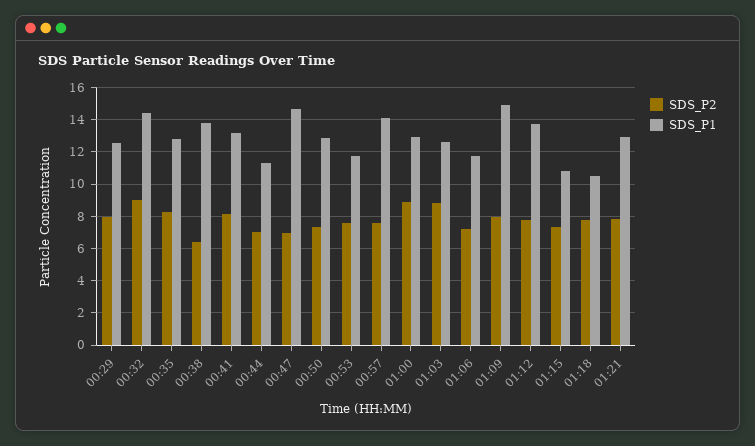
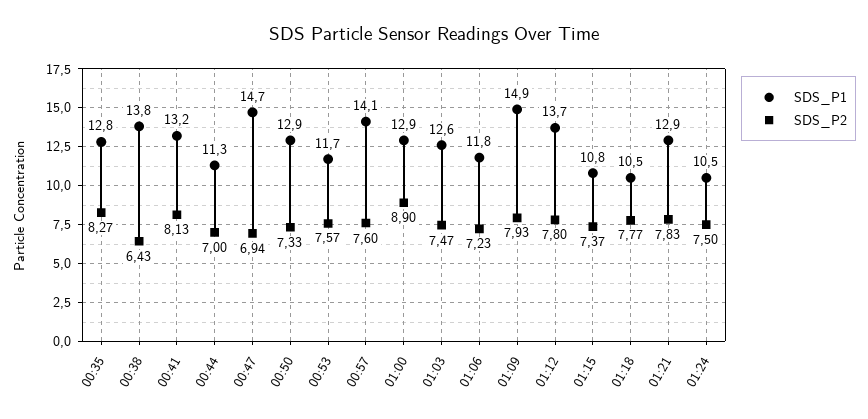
SDS_P2, 00:29: 8 -> none
SDS_P1, 00:29: 12.5 -> none
SDS_P2, 00:32: 9 -> none
SDS_P1, 00:32: 14.5 -> none
SDS_P2, 01:03: 9 -> 7.47
SDS_P1, 01:24: none -> 10.5
SDS_P2, 01:24: none -> 7.5

